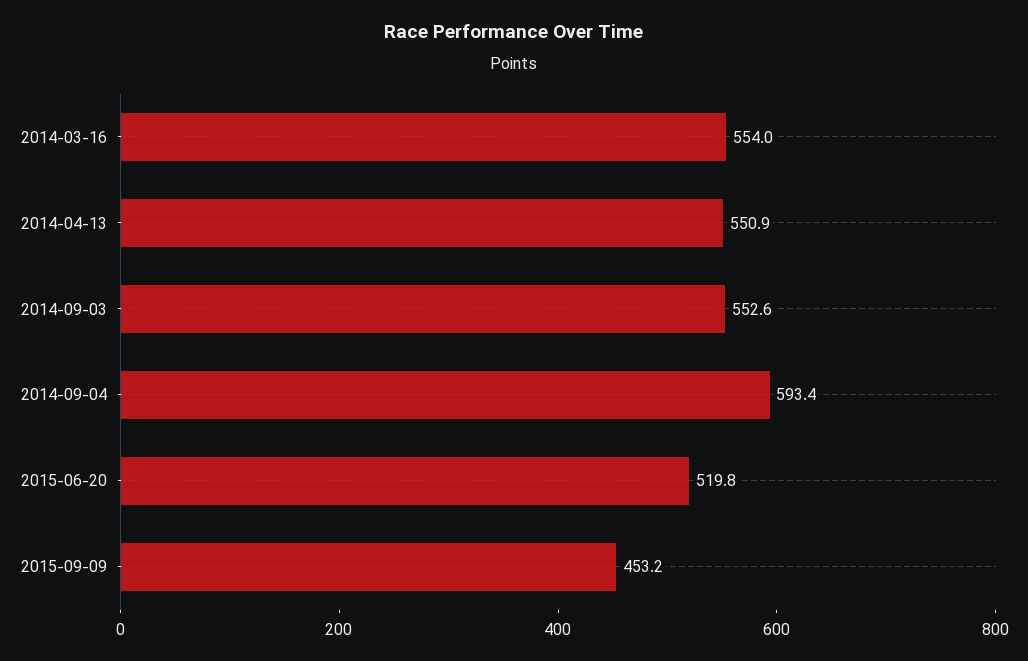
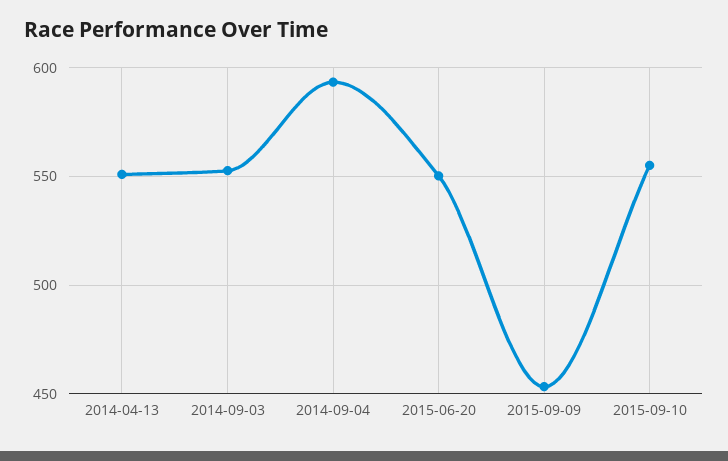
2014-03-16: 554 -> none
2015-06-20: 519.8 -> 550
2015-09-10: none -> 555

